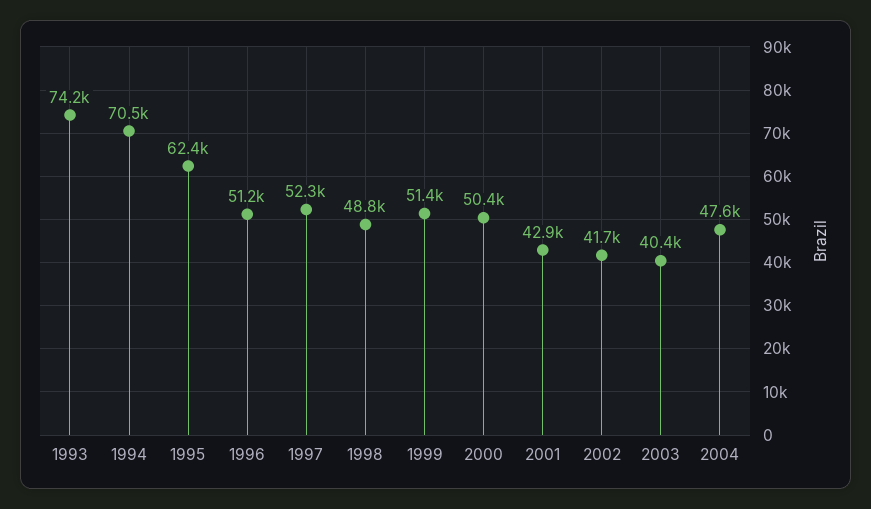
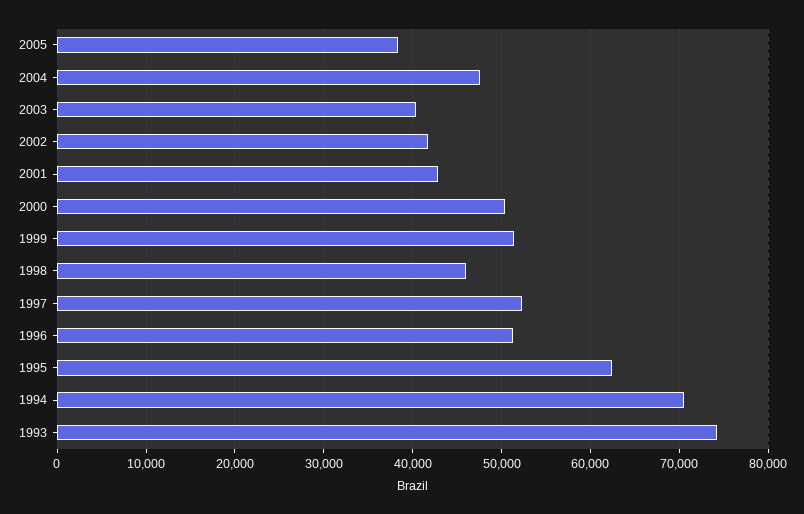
1998: 48800 -> 46000
2005: none -> 38000

